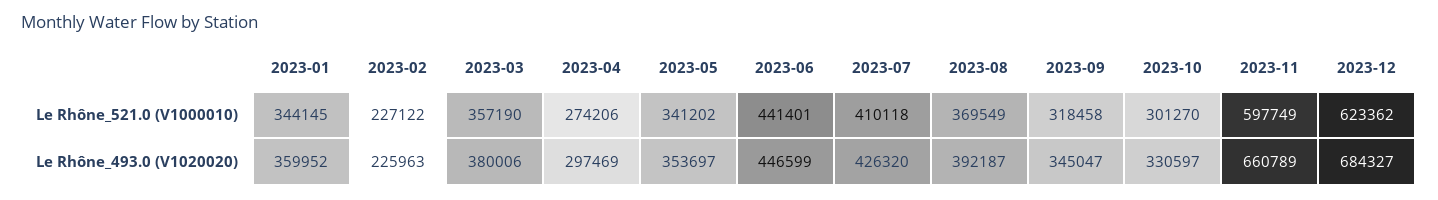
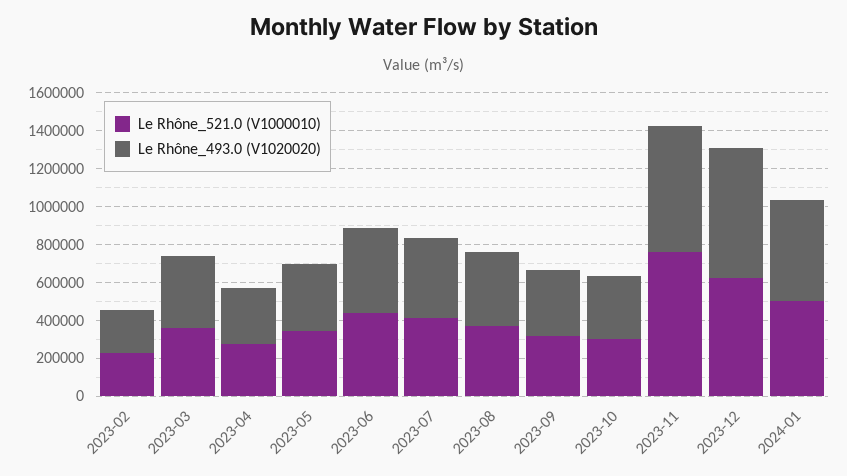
Le Rhône_521.0 (V1000010), 2023-01: 344145 -> none
Le Rhône_521.0 (V1000010), 2023-11: 597749 -> 750000
Le Rhône_493.0 (V1020020), 2023-01: 359952 -> none
Le Rhône_521.0 (V1000010), 2024-01: none -> 500000
Le Rhône_493.0 (V1020020), 2024-01: none -> 550000

